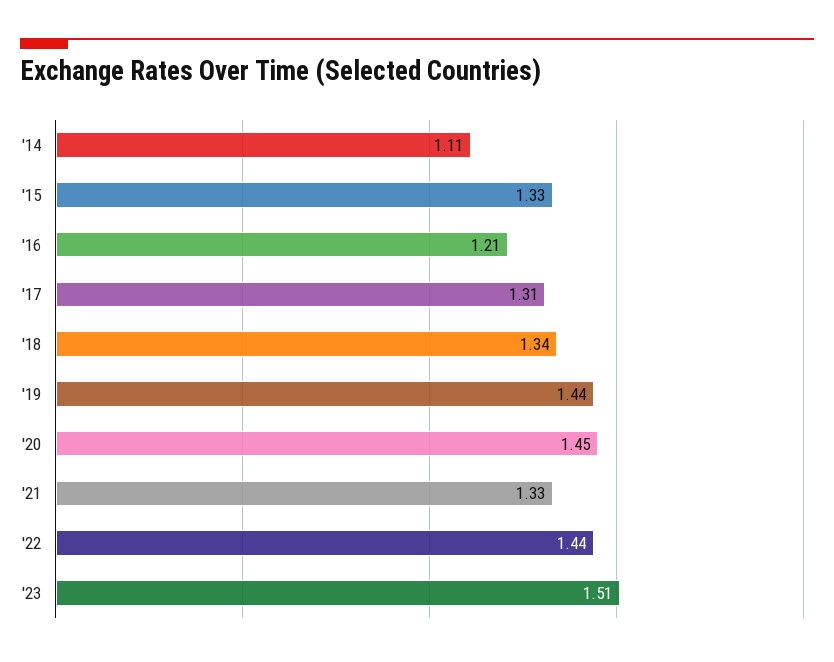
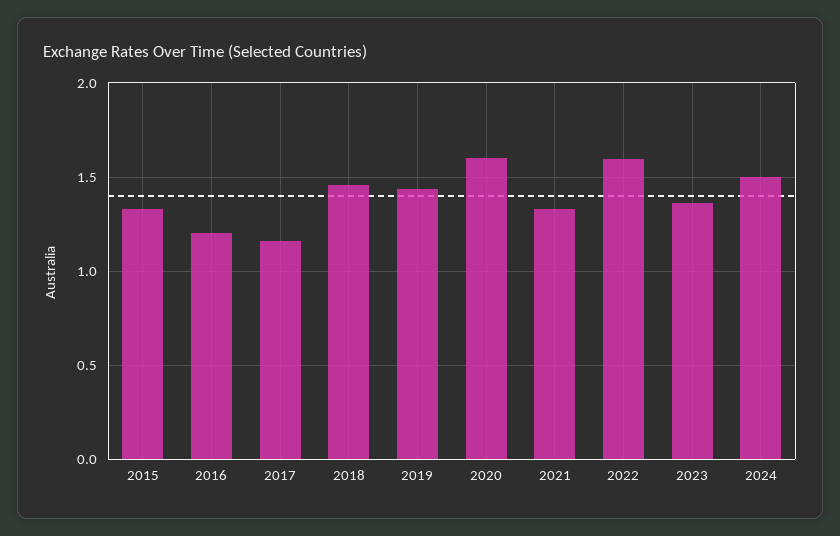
'14: 1.11 -> none
'17: 1.31 -> 1.15
'18: 1.34 -> 1.45
'20: 1.45 -> 1.6
'22: 1.44 -> 1.6
'23: 1.51 -> 1.35
2024: none -> 1.5

